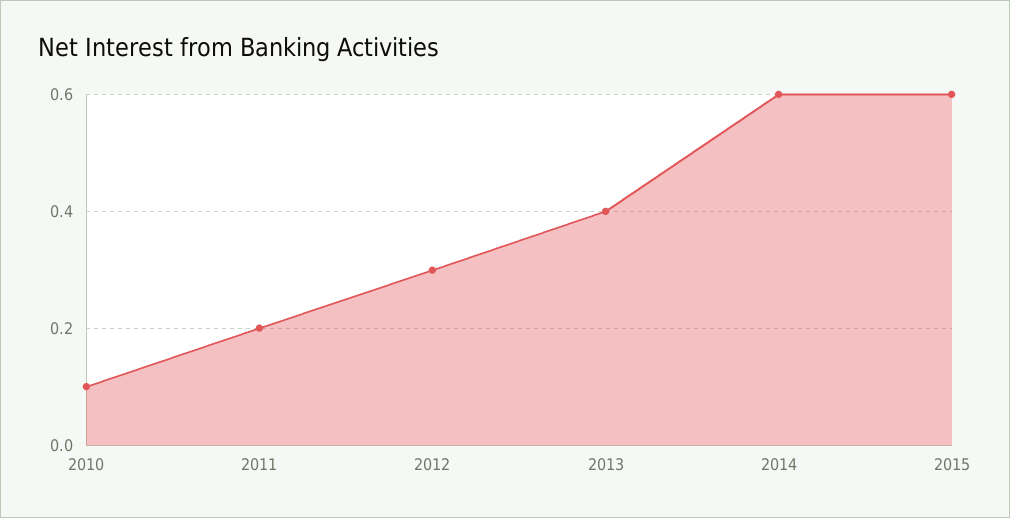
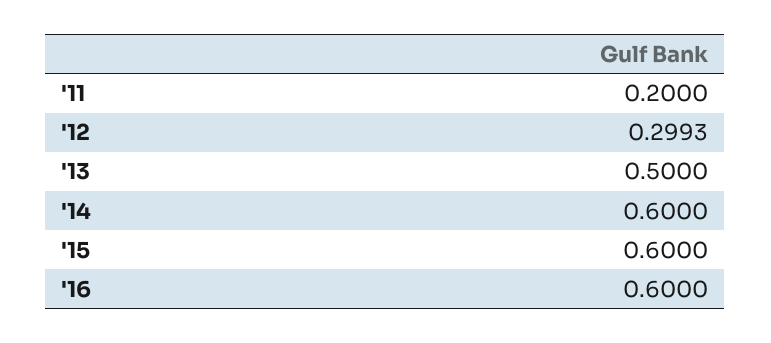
2010: 0.1 -> none
2013: 0.4 -> 0.5
'16: none -> 0.6

